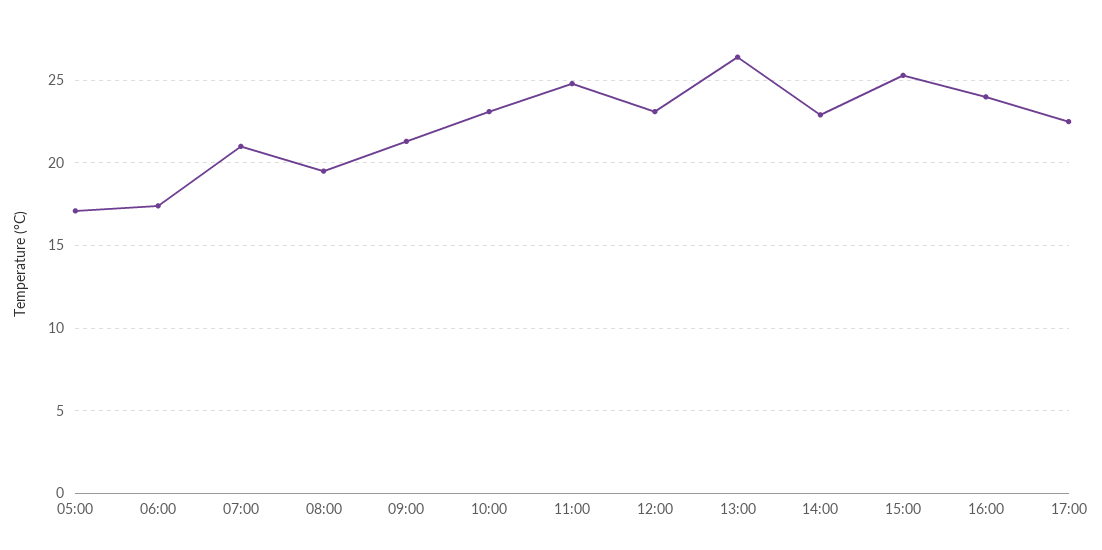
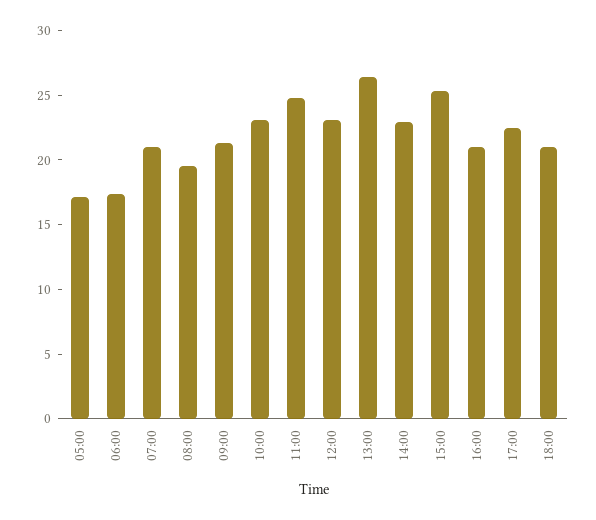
16:00: 24 -> 21
18:00: none -> 21

